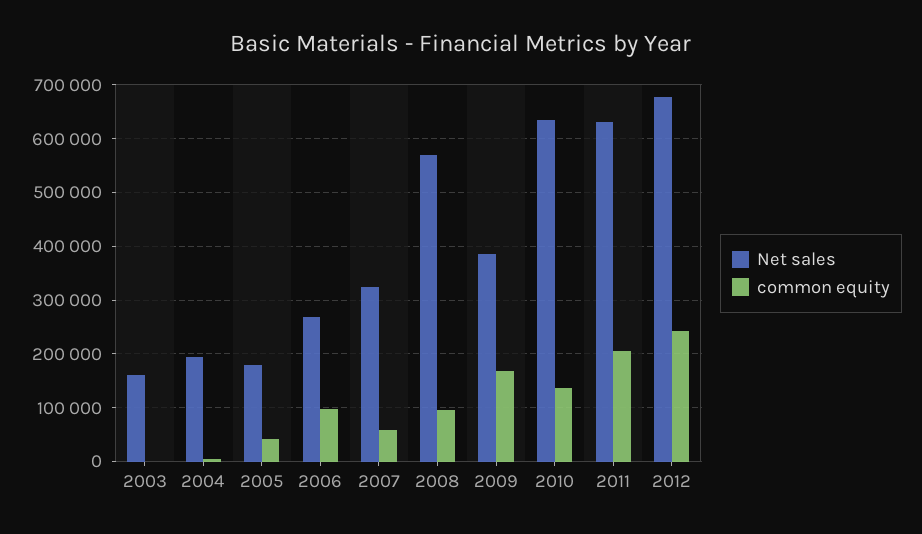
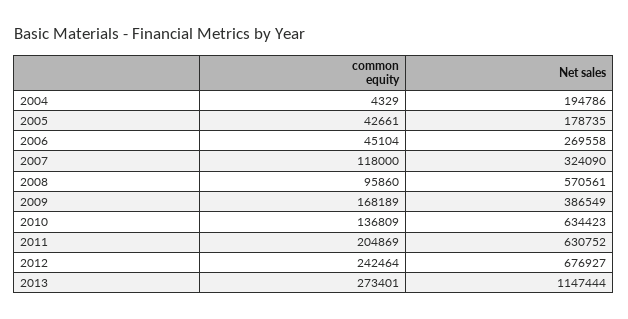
Net sales, 2003: 160000 -> none
common equity, 2003: 0 -> none
common equity, 2006: 100000 -> 45104
common equity, 2007: 60000 -> 118000
common equity, 2013: none -> 273401
Net sales, 2013: none -> 1147444

